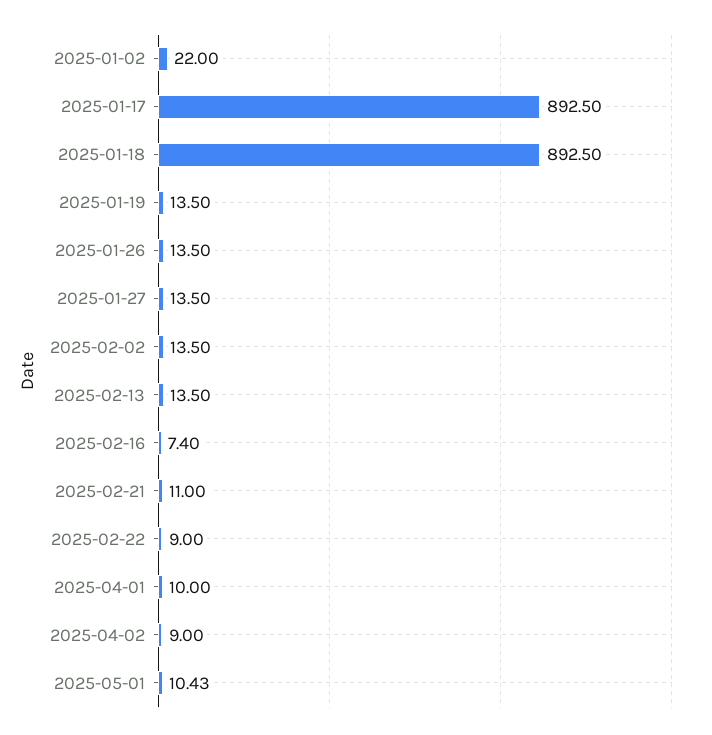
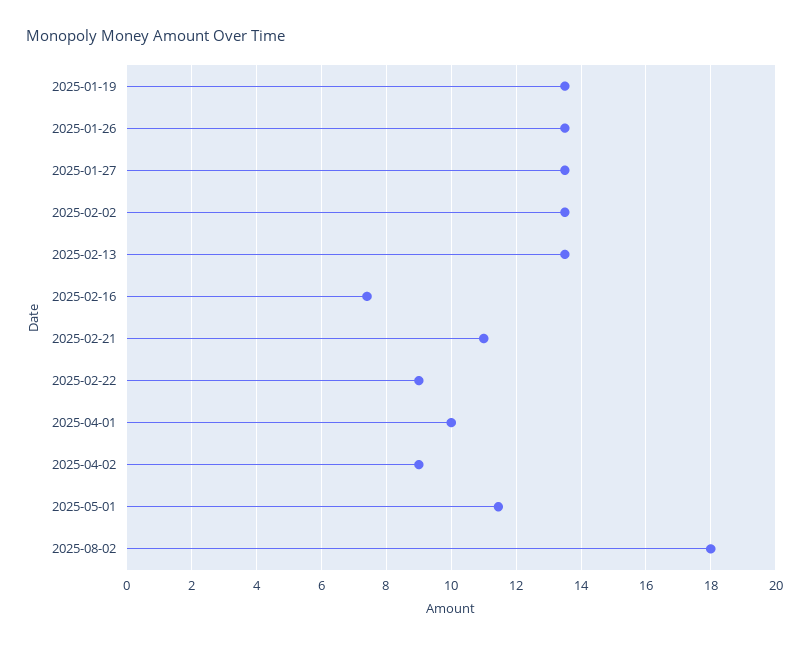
2025-01-02: 22 -> none
2025-01-17: 892.5 -> none
2025-01-18: 892.5 -> none
2025-05-01: 10.43 -> 11.4
2025-08-02: none -> 18

